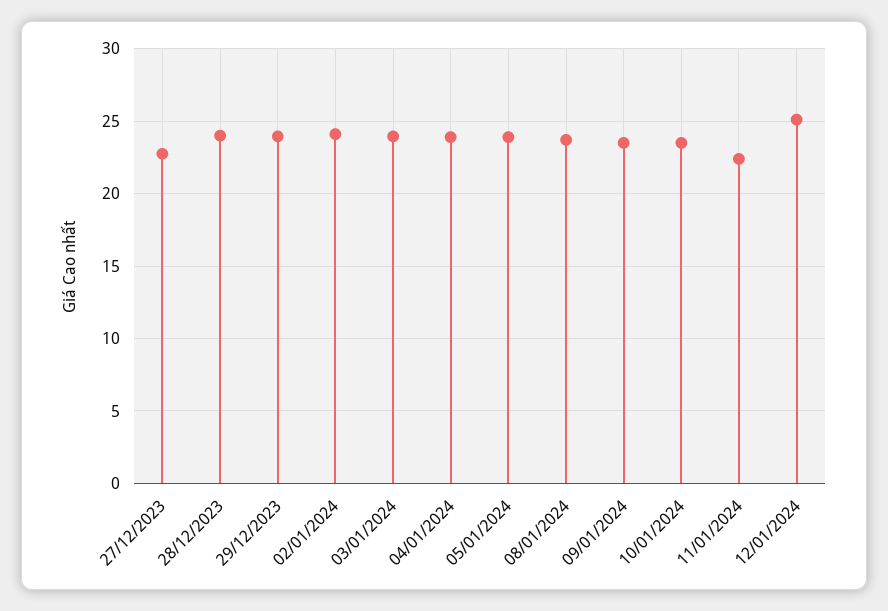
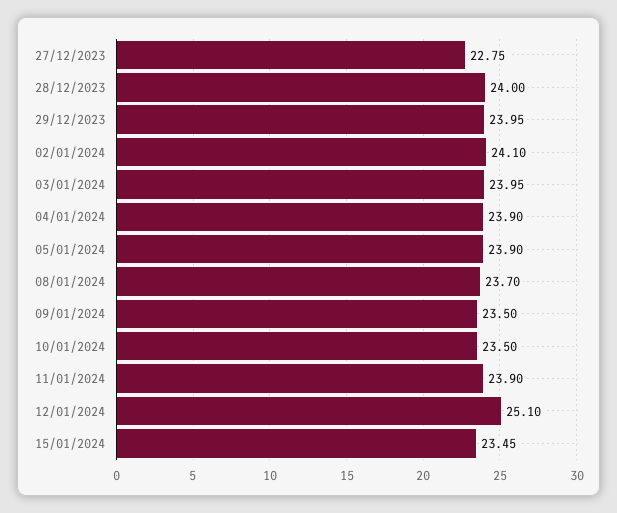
11/01/2024: 22.5 -> 23.9
15/01/2024: none -> 23.45

